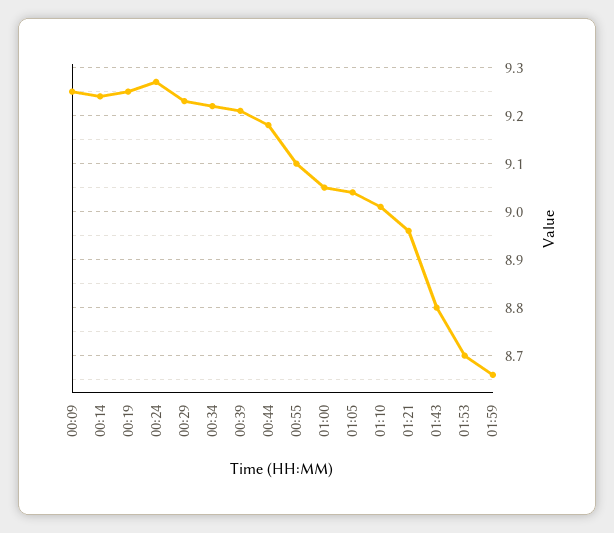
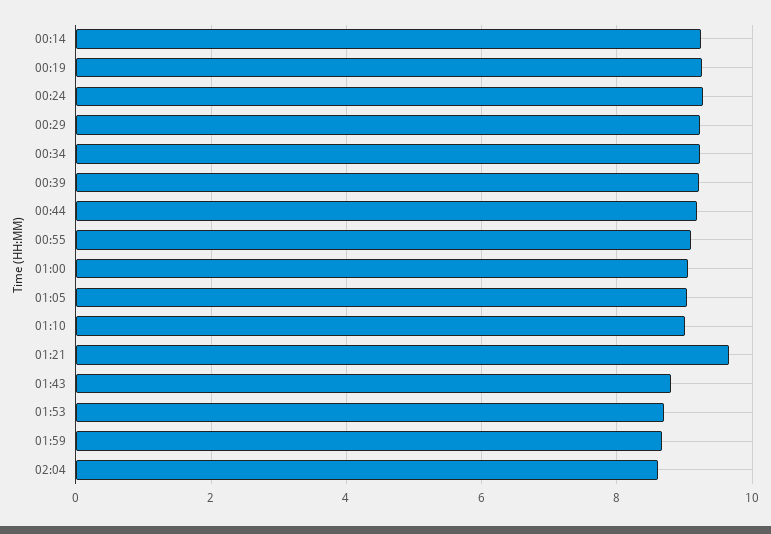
00:09: 9.25 -> none
01:21: 8.95 -> 9.6
02:04: none -> 8.6

